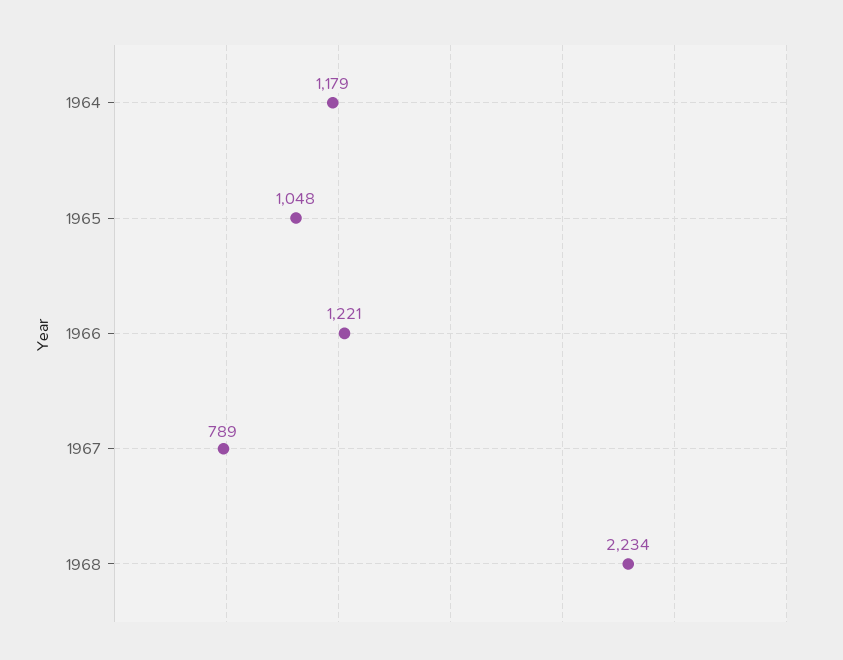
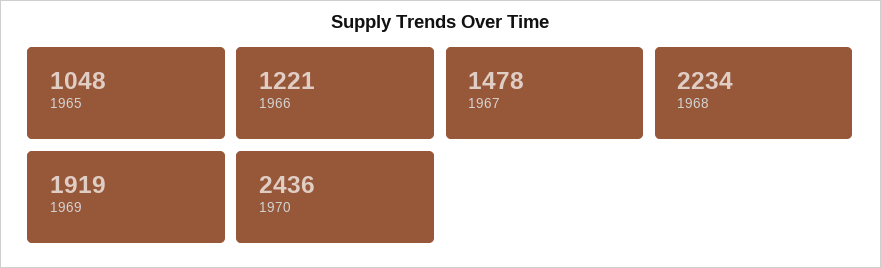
1964: 1179 -> none
1967: 789 -> 1478
1969: none -> 1919
1970: none -> 2436

